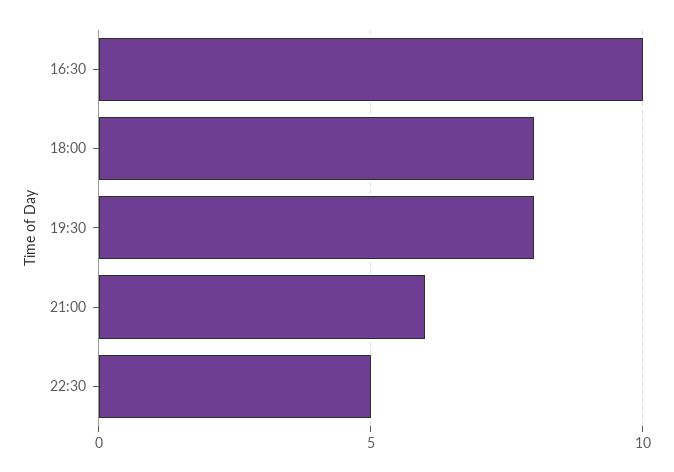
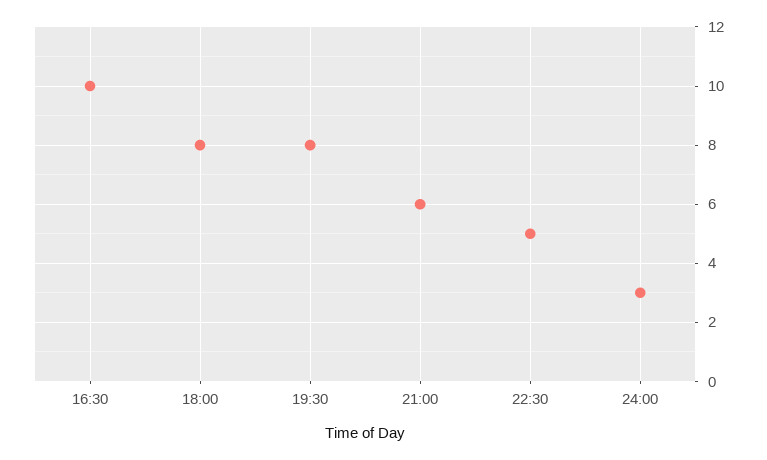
24:00: none -> 3

